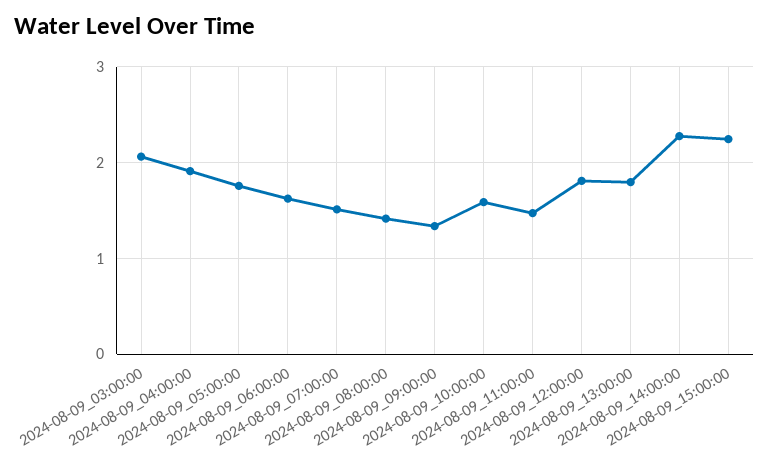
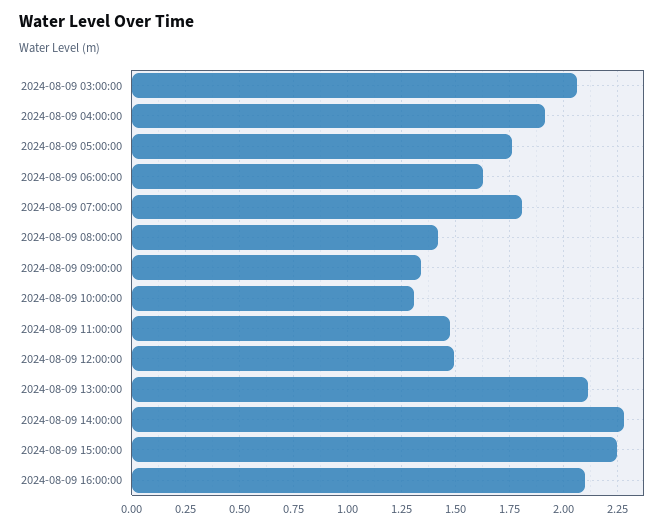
2024-08-09_07:00:00: 1.5 -> 1.8
2024-08-09_10:00:00: 1.6 -> 1.3
2024-08-09_12:00:00: 1.8 -> 1.5
2024-08-09_13:00:00: 1.8 -> 2.1
2024-08-09 16:00:00: none -> 2.1

